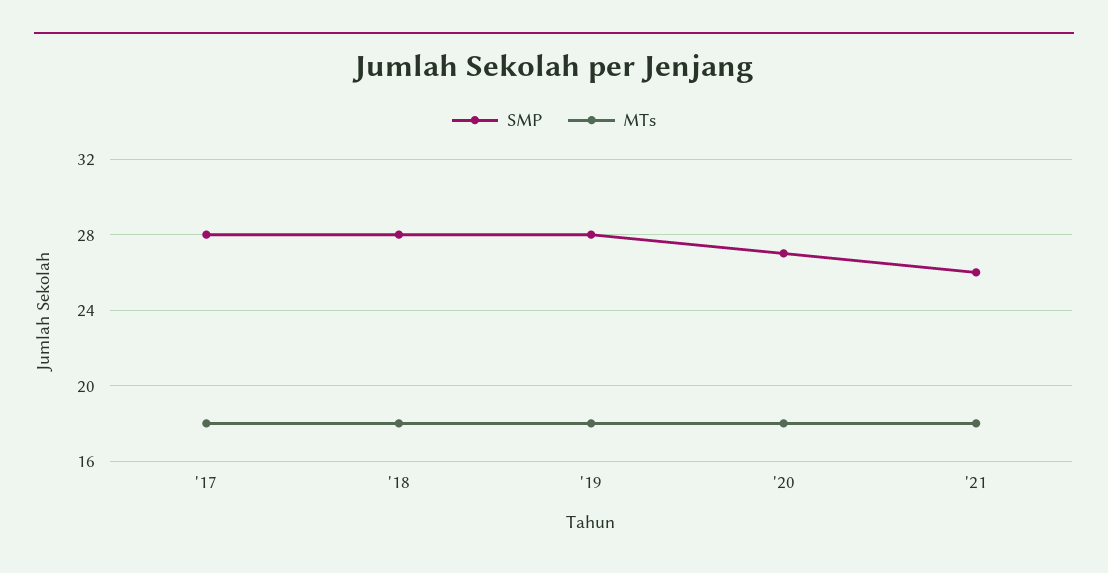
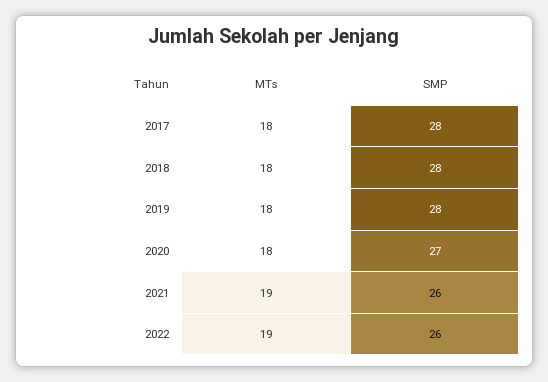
MTs, '21: 18 -> 19
MTs, 2022: none -> 19
SMP, 2022: none -> 26

